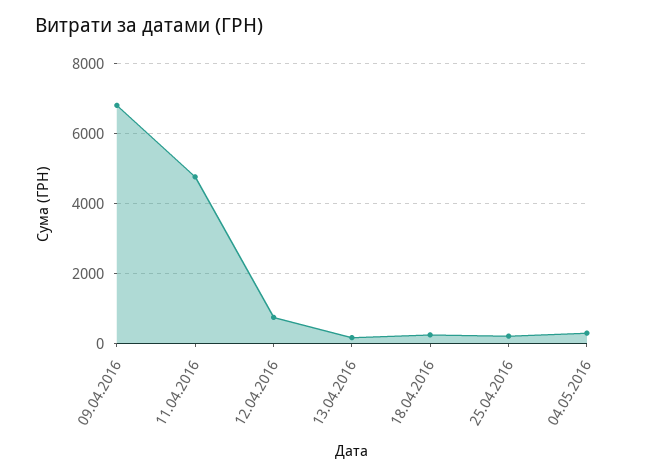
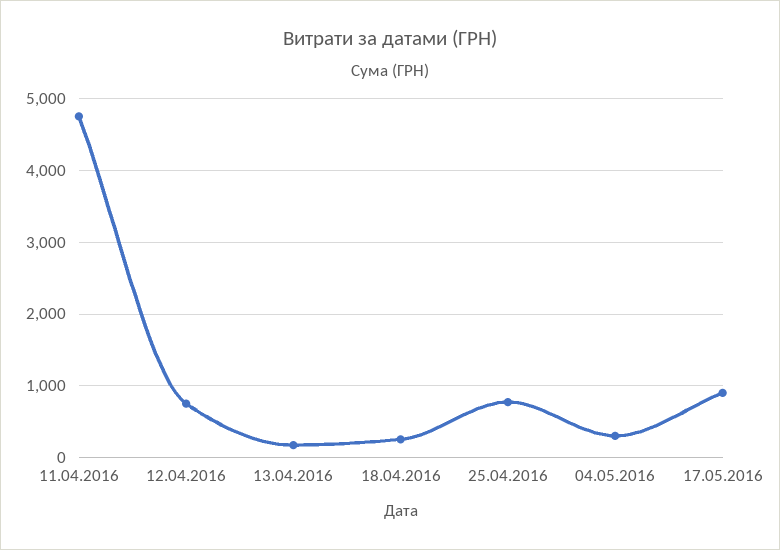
09.04.2016: 6800 -> none
25.04.2016: 200 -> 800
17.05.2016: none -> 900

